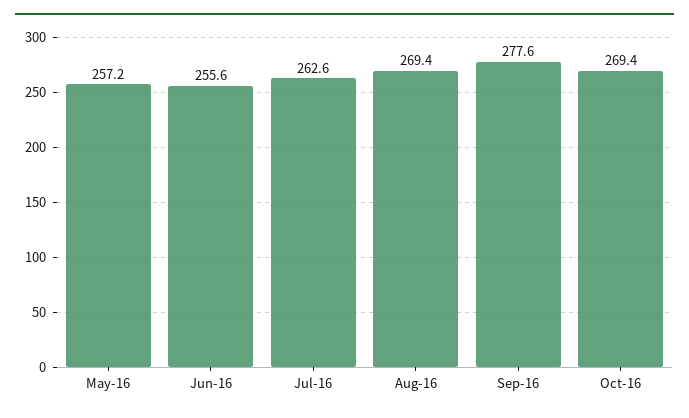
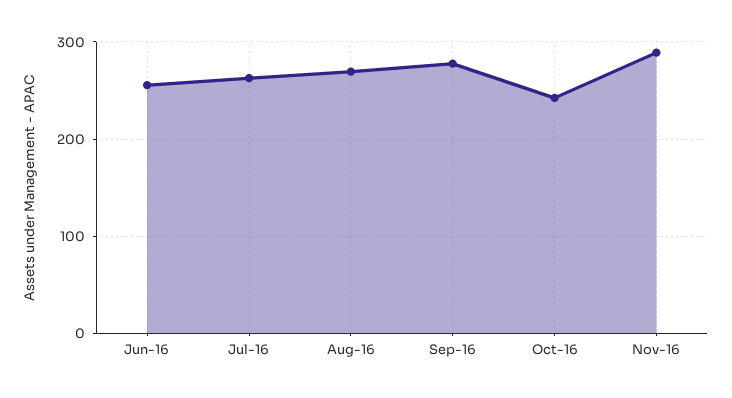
May-16: 257.2 -> none
Oct-16: 269.4 -> 240
Nov-16: none -> 290

